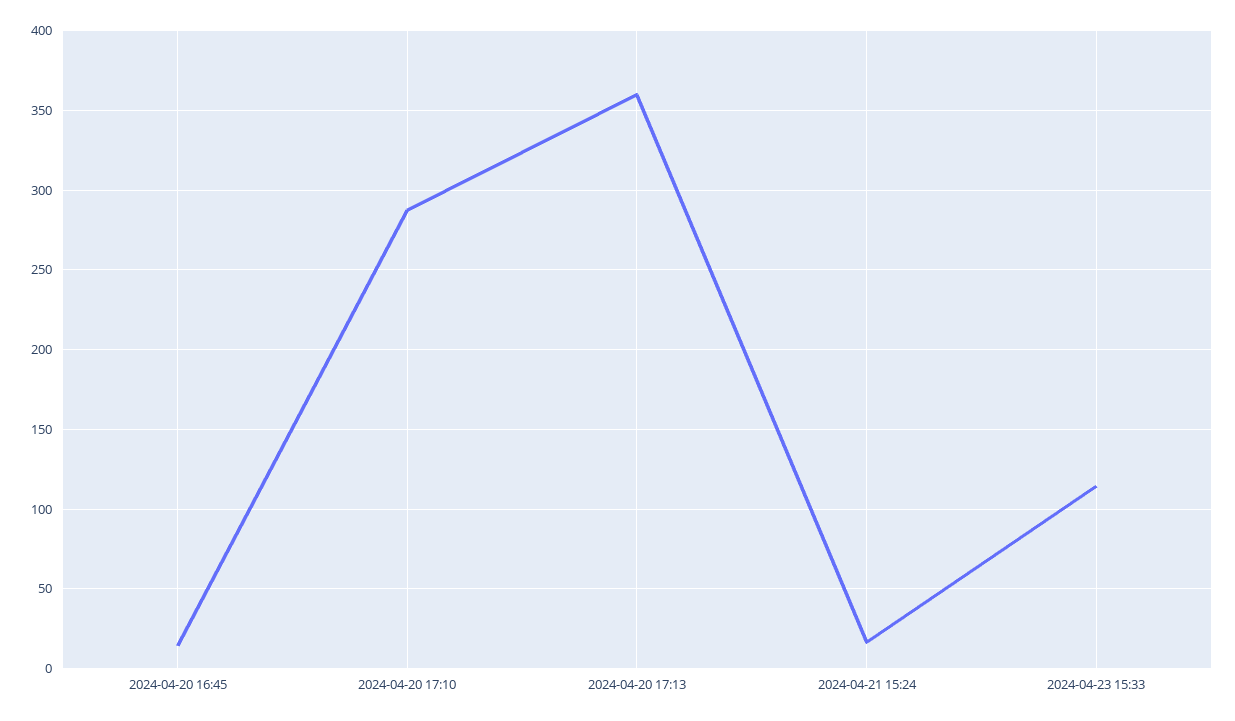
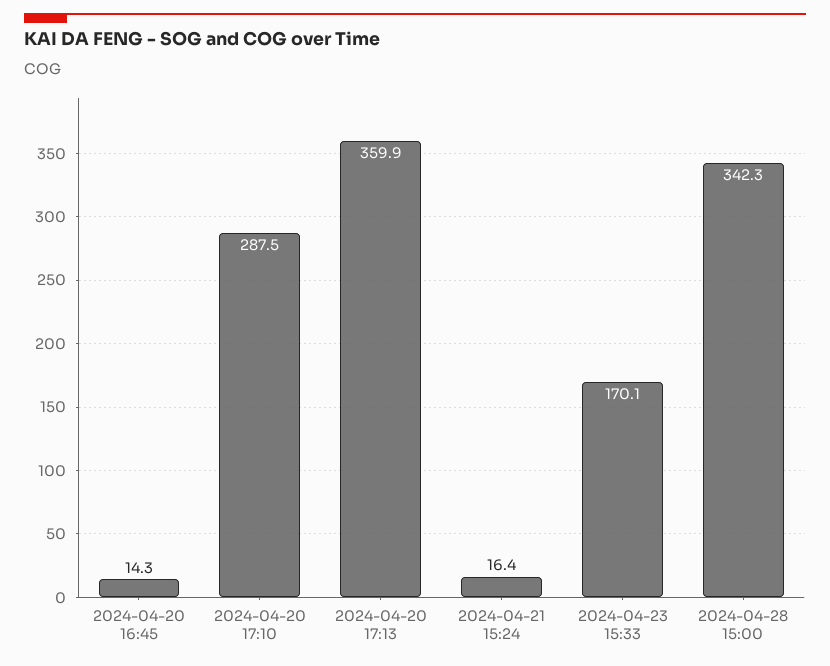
2024-04-23 15:33: 115 -> 170.1
2024-04-28 15:00: none -> 342.3

